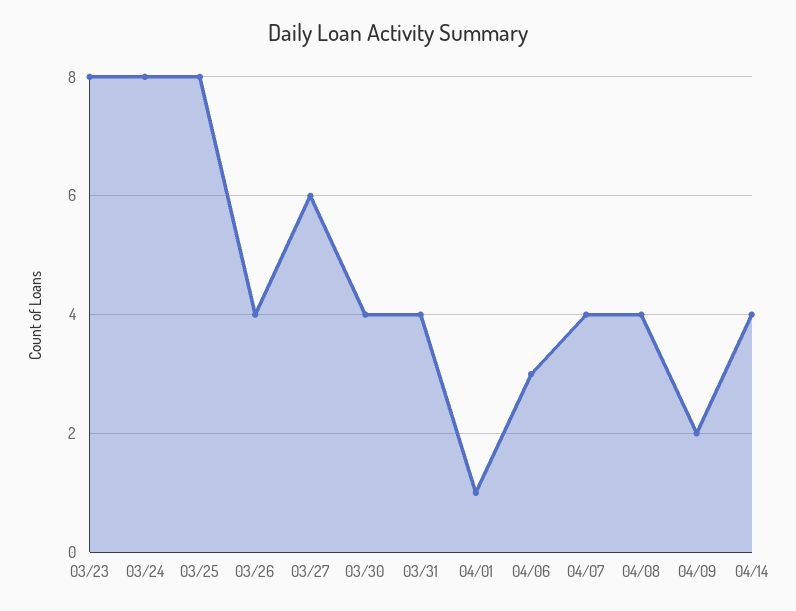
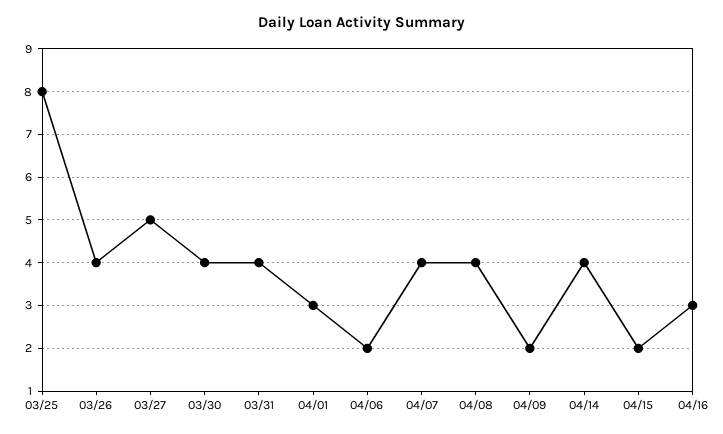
03/23: 8 -> none
03/24: 8 -> none
03/27: 6 -> 5
04/01: 1 -> 3
04/06: 3 -> 2
04/15: none -> 2
04/16: none -> 3

